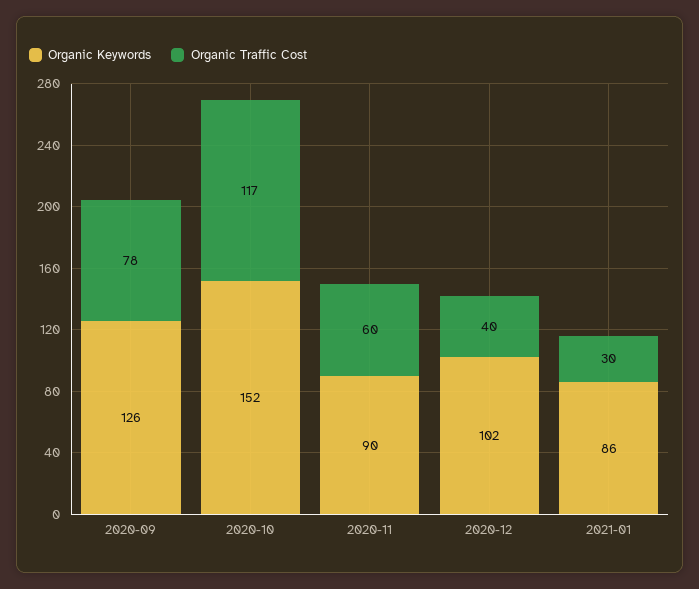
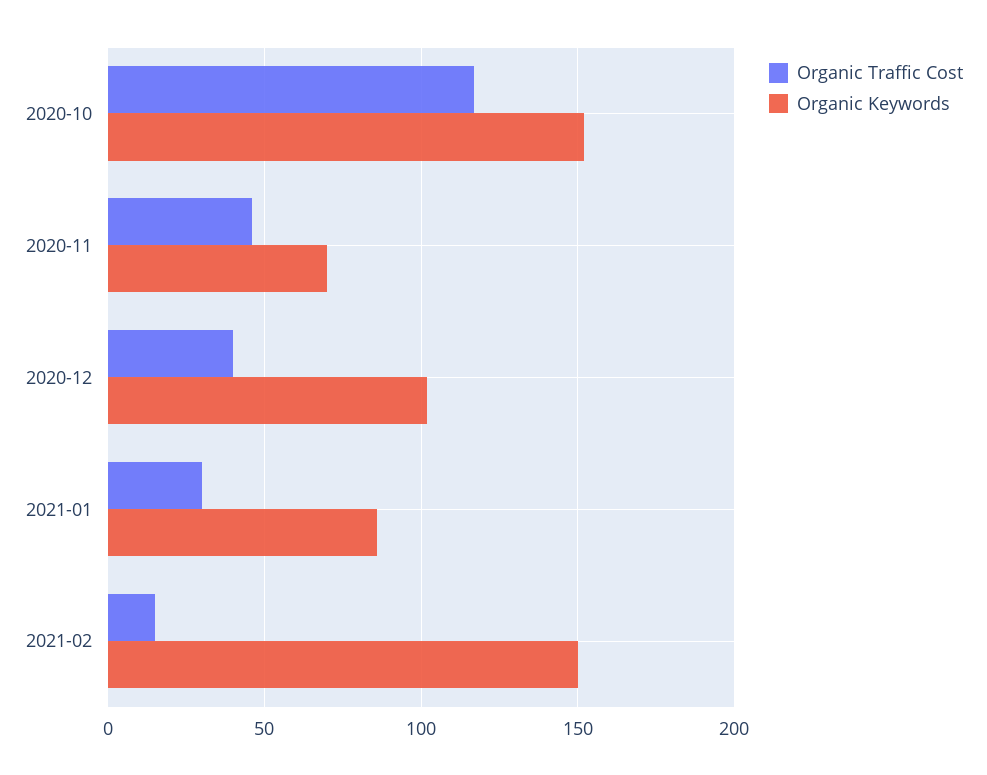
Organic Keywords, 2020-09: 126 -> none
Organic Traffic Cost, 2020-09: 78 -> none
Organic Keywords, 2020-11: 90 -> 70
Organic Traffic Cost, 2020-11: 60 -> 45
Organic Traffic Cost, 2021-02: none -> 15
Organic Keywords, 2021-02: none -> 150

